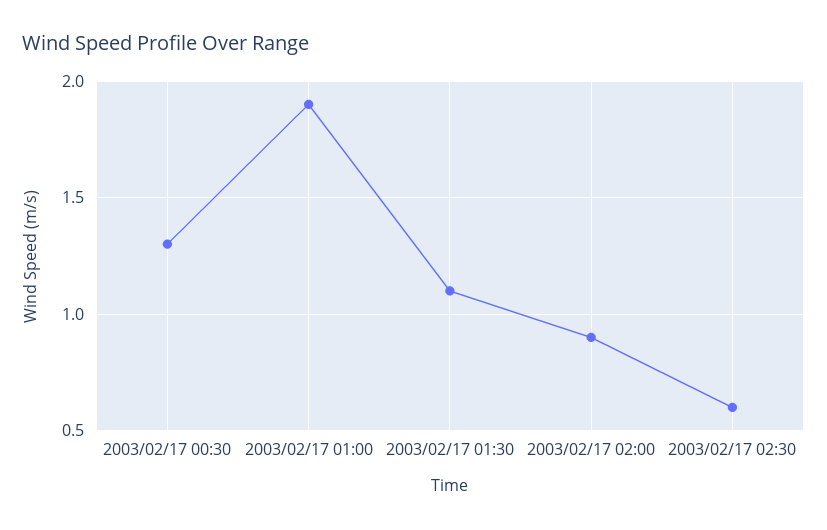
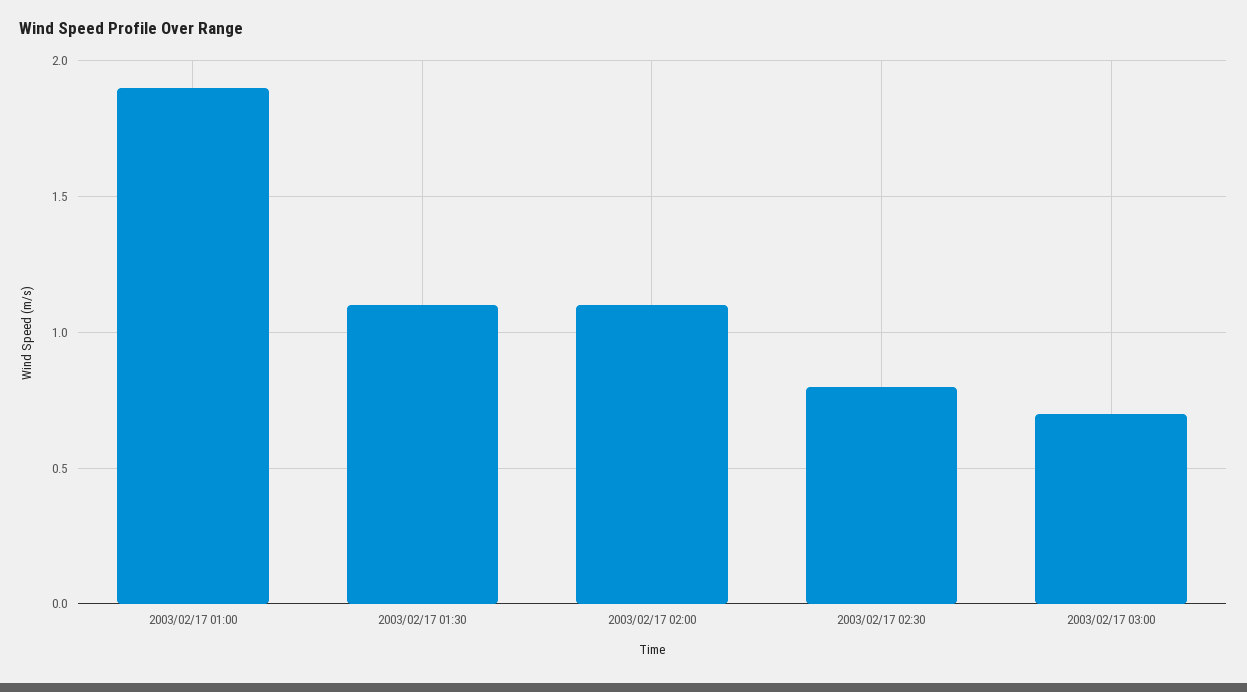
2003/02/17 00:30: 1.3 -> none
2003/02/17 02:00: 0.9 -> 1.1
2003/02/17 02:30: 0.6 -> 0.8
2003/02/17 03:00: none -> 0.7

